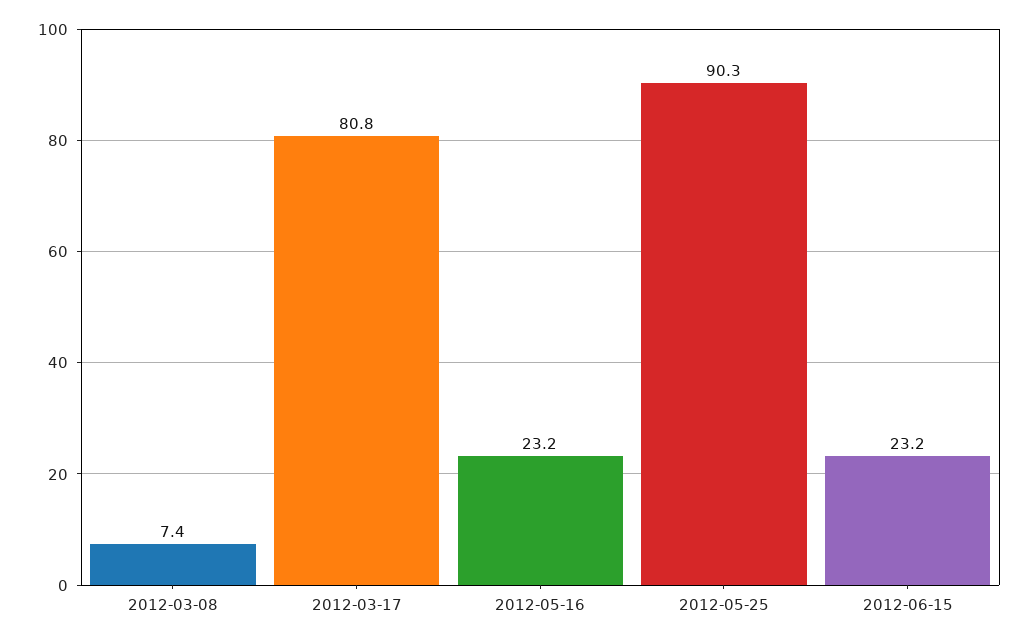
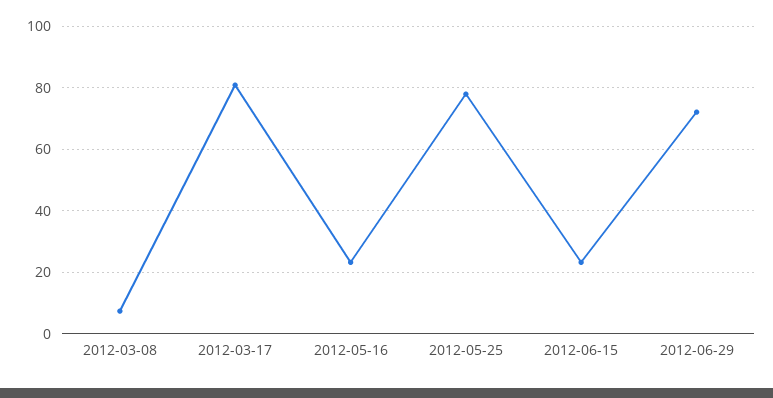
2012-05-25: 90.3 -> 78
2012-06-29: none -> 72

